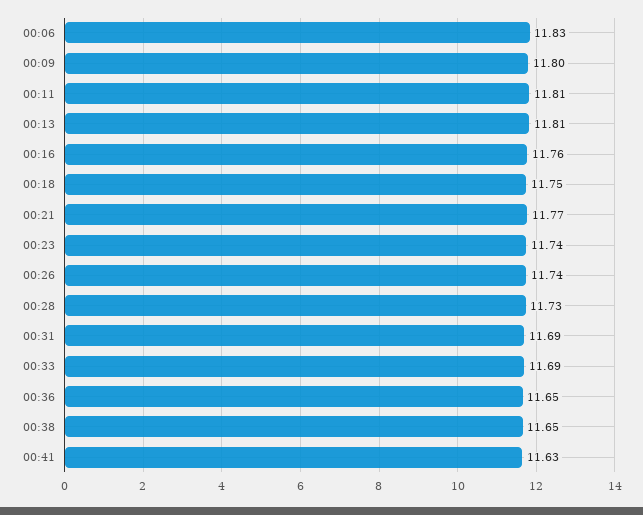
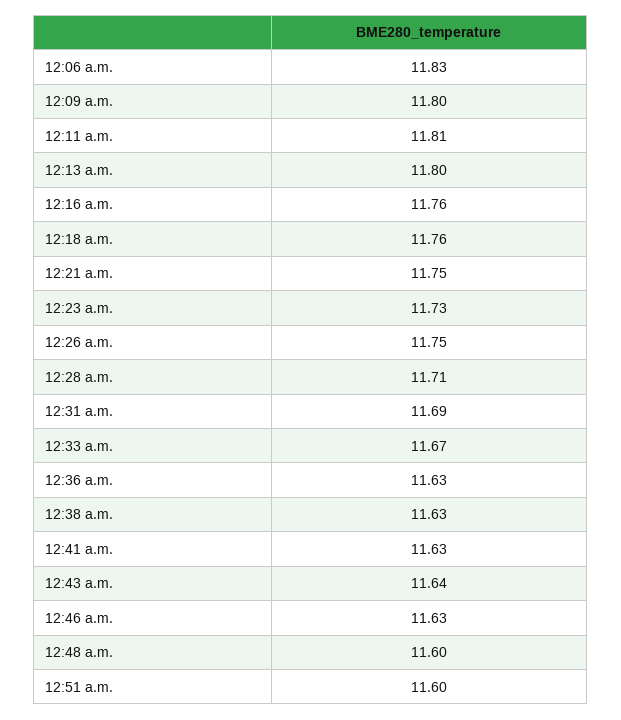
00:13: 11.81 -> 11.8
00:18: 11.75 -> 11.76
00:21: 11.77 -> 11.75
00:23: 11.74 -> 11.73
00:26: 11.74 -> 11.75
00:28: 11.73 -> 11.71
00:33: 11.69 -> 11.67
00:36: 11.65 -> 11.63
00:38: 11.65 -> 11.63
12:43 a.m.: none -> 11.64
12:46 a.m.: none -> 11.63
12:48 a.m.: none -> 11.6
12:51 a.m.: none -> 11.6

